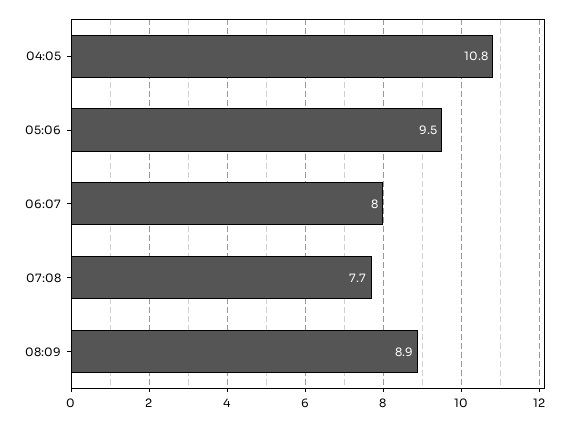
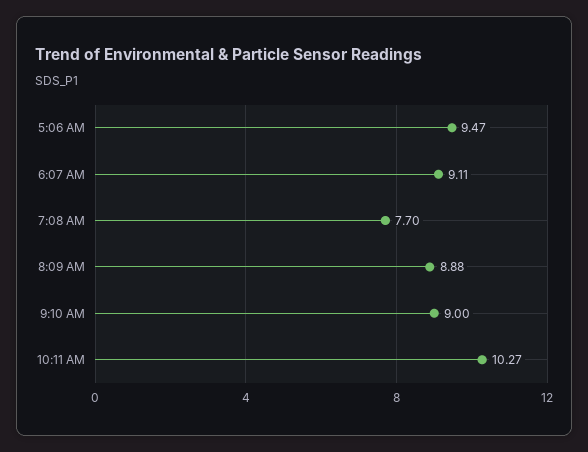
04:05: 10.8 -> none
06:07: 8 -> 9.11
9:10 AM: none -> 9
10:11 AM: none -> 10.27

